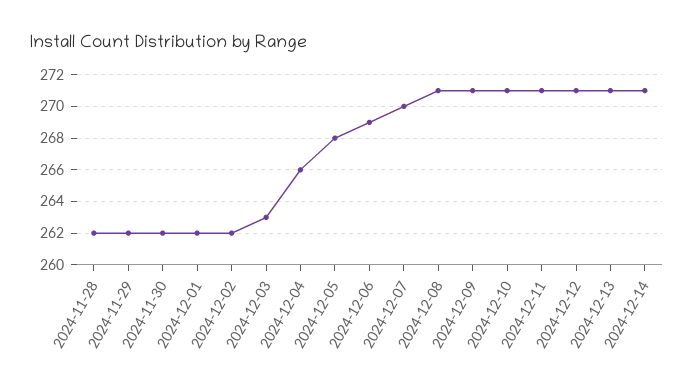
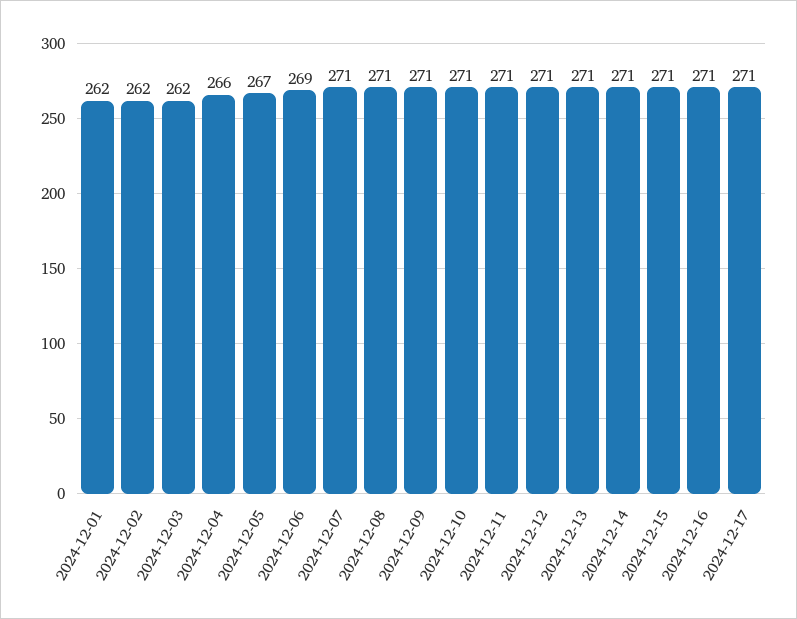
2024-11-28: 262 -> none
2024-11-29: 262 -> none
2024-11-30: 262 -> none
2024-12-03: 263 -> 262
2024-12-05: 268 -> 267
2024-12-07: 270 -> 271
2024-12-15: none -> 271
2024-12-16: none -> 271
2024-12-17: none -> 271

